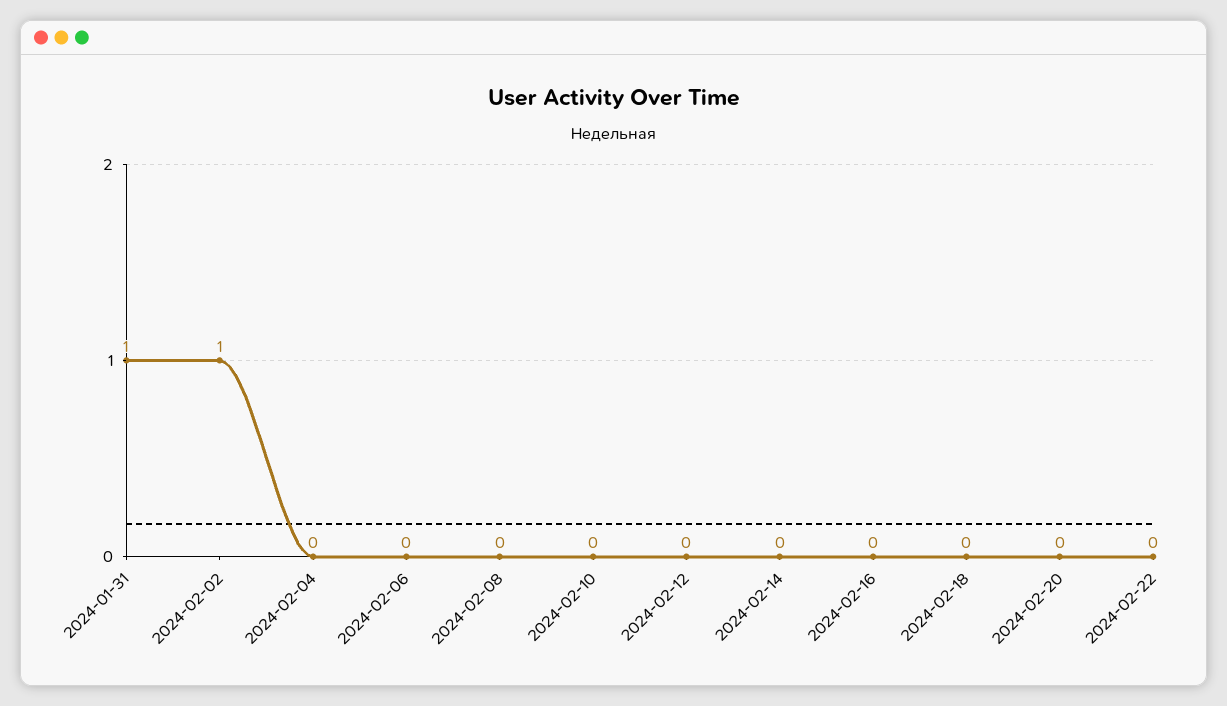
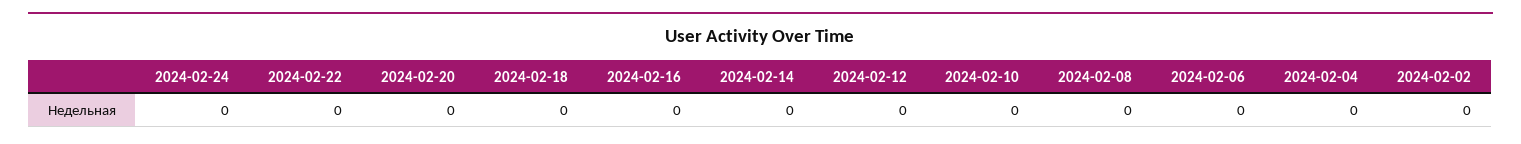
2024-01-31: 1 -> none
2024-02-02: 1 -> 0
2024-02-24: none -> 0

